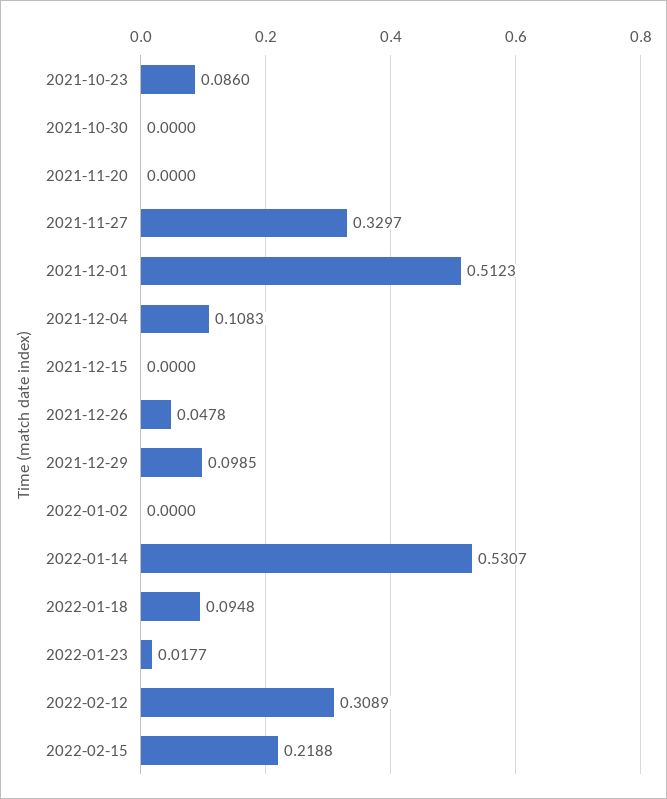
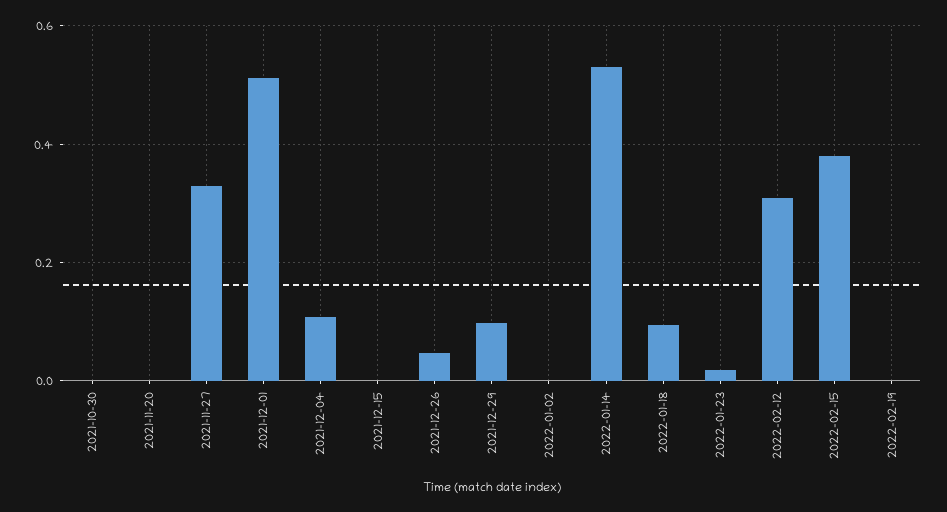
2021-10-23: 0.086 -> none
2022-02-15: 0.2188 -> 0.38
2022-02-19: none -> 0

